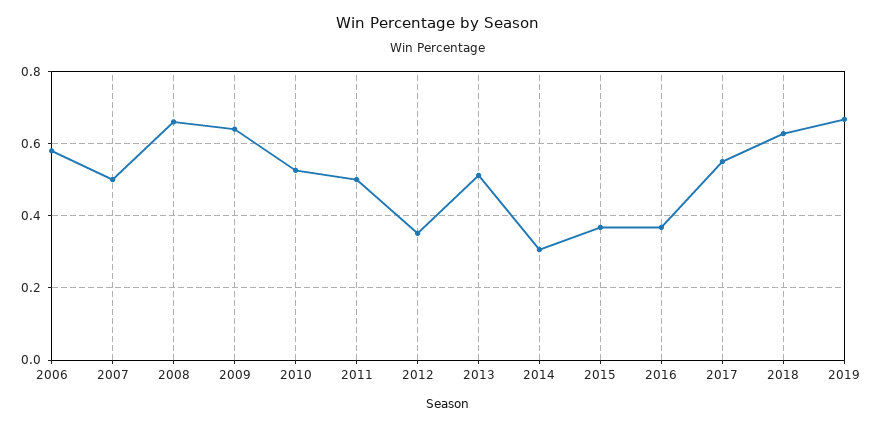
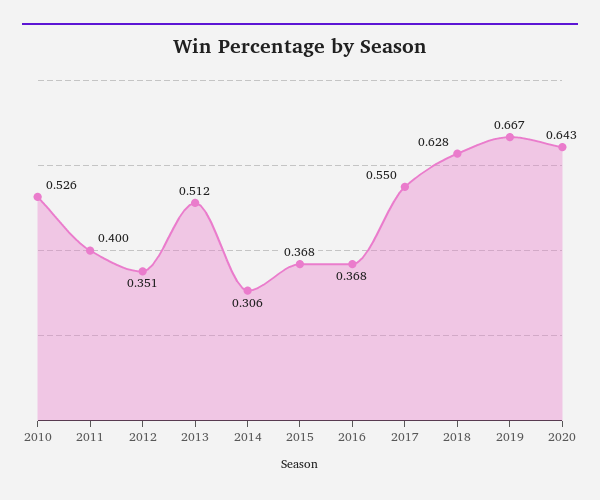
2006: 0.58 -> none
2007: 0.5 -> none
2008: 0.66 -> none
2009: 0.64 -> none
2011: 0.5 -> 0.4
2020: none -> 0.643

